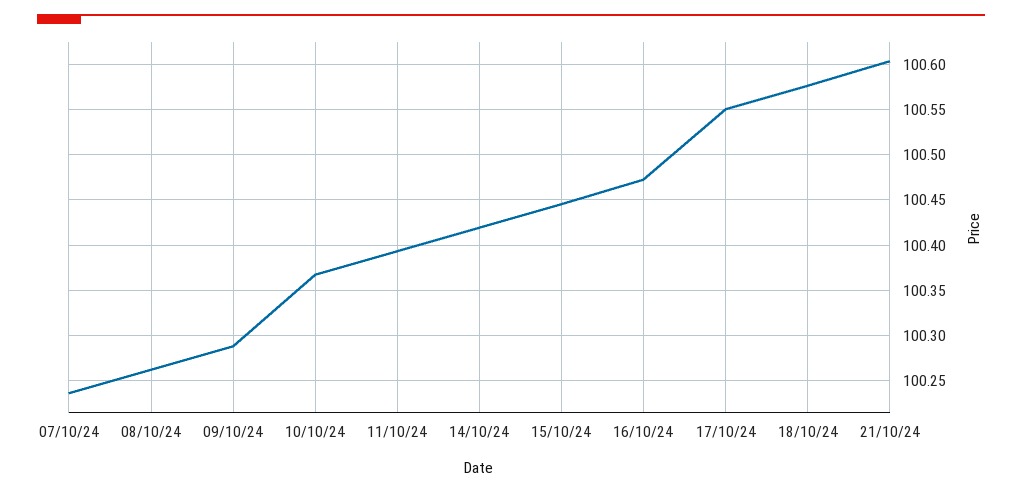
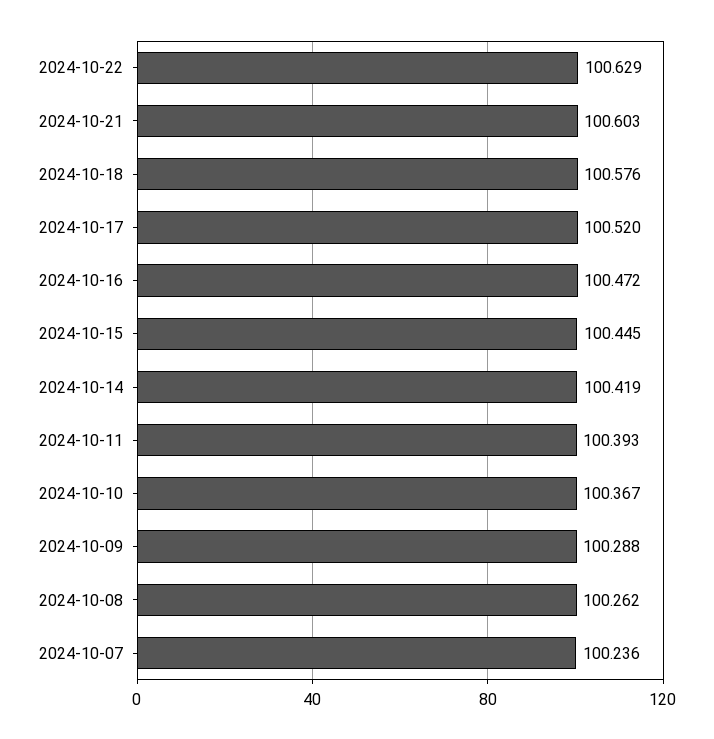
17/10/24: 100.55 -> 100.52
2024-10-22: none -> 100.629

